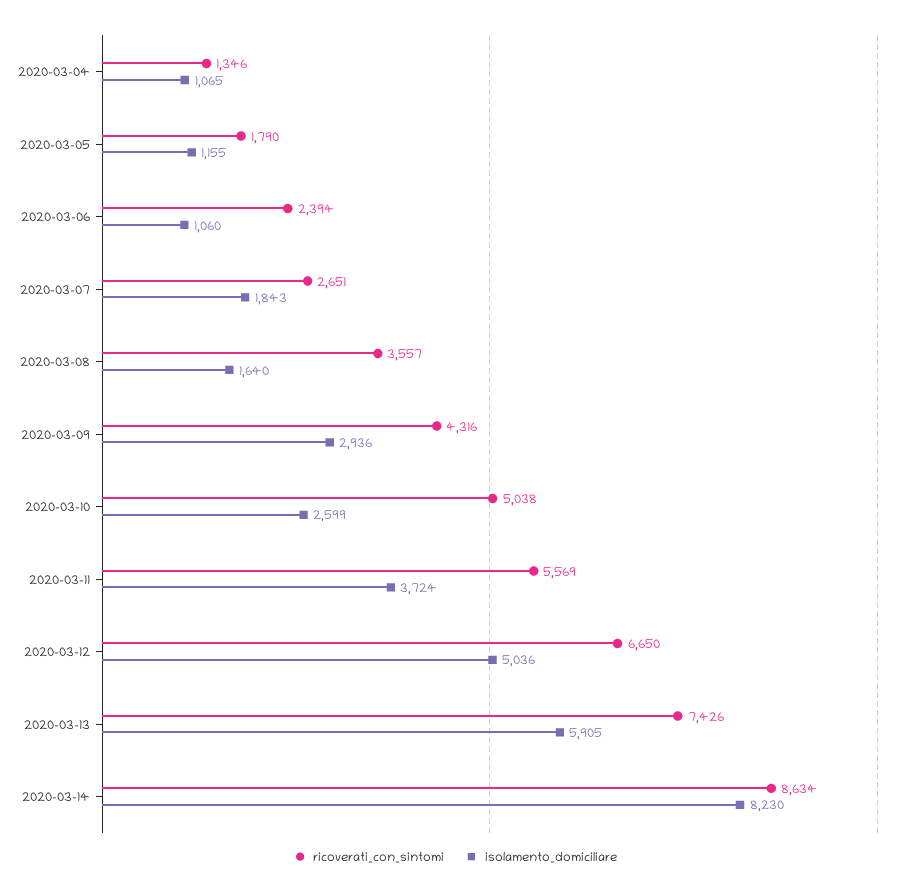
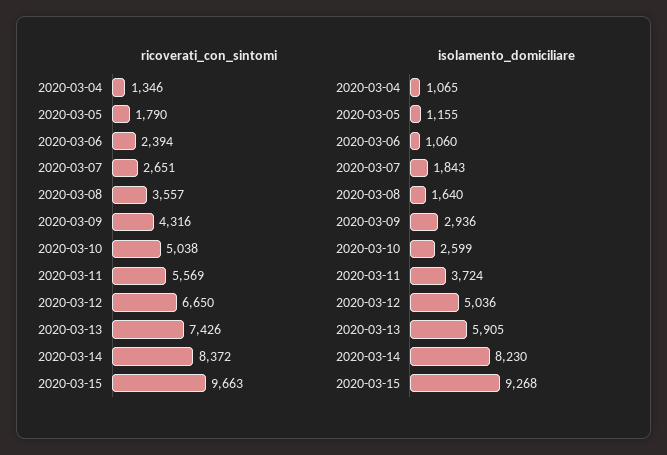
ricoverati_con_sintomi, 2020-03-14: 8634 -> 8372
ricoverati_con_sintomi, 2020-03-15: none -> 9663
isolamento_domiciliare, 2020-03-15: none -> 9268

